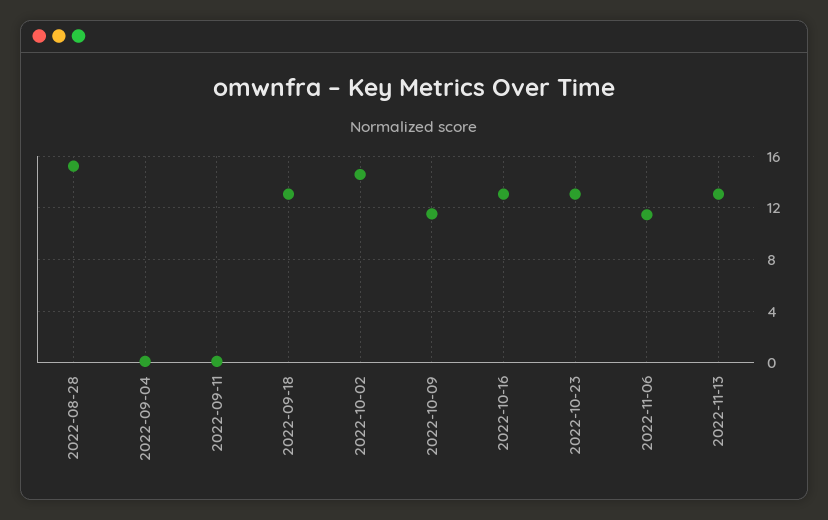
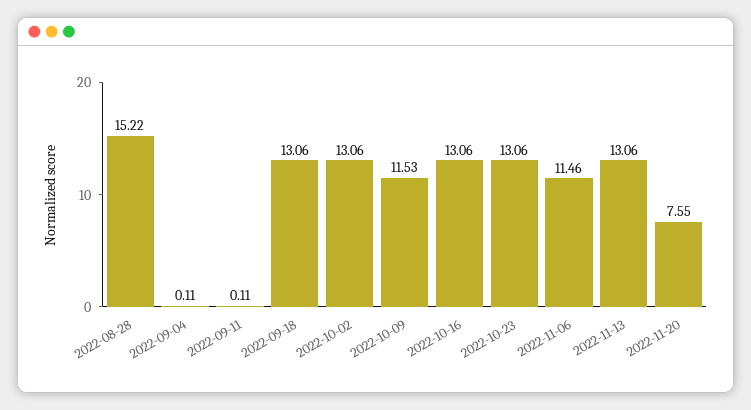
2022-10-02: 14.5 -> 13.06
2022-11-20: none -> 7.55

